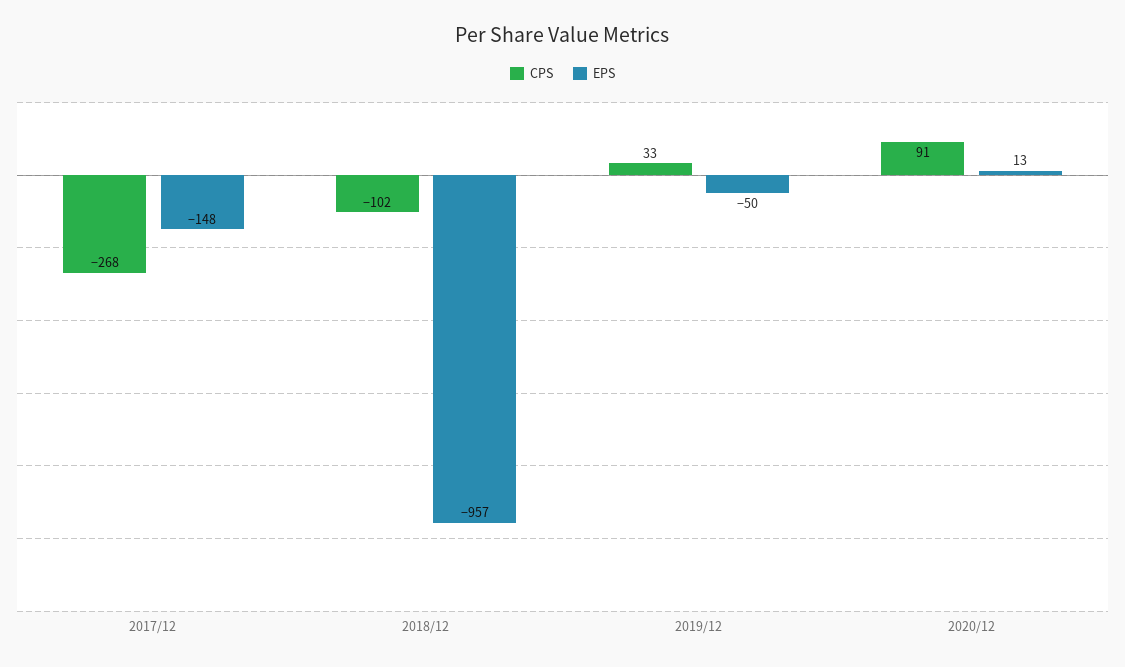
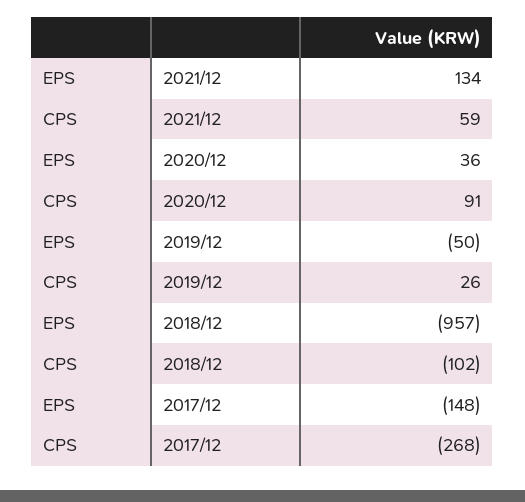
CPS, 2019/12: 33 -> 26
EPS, 2020/12: 13 -> 36
EPS, 2021/12: none -> 134
CPS, 2021/12: none -> 59

